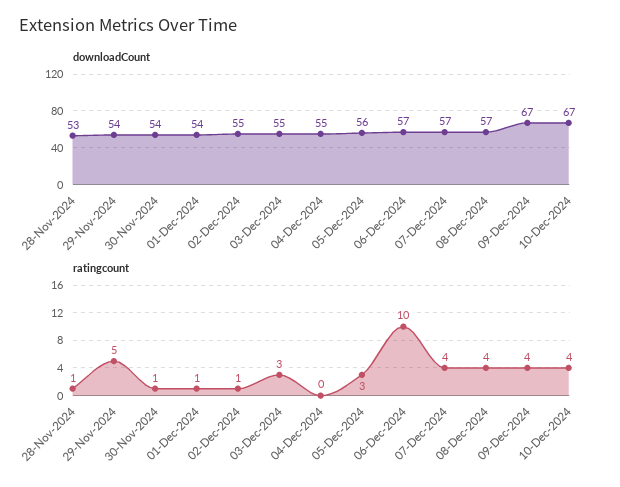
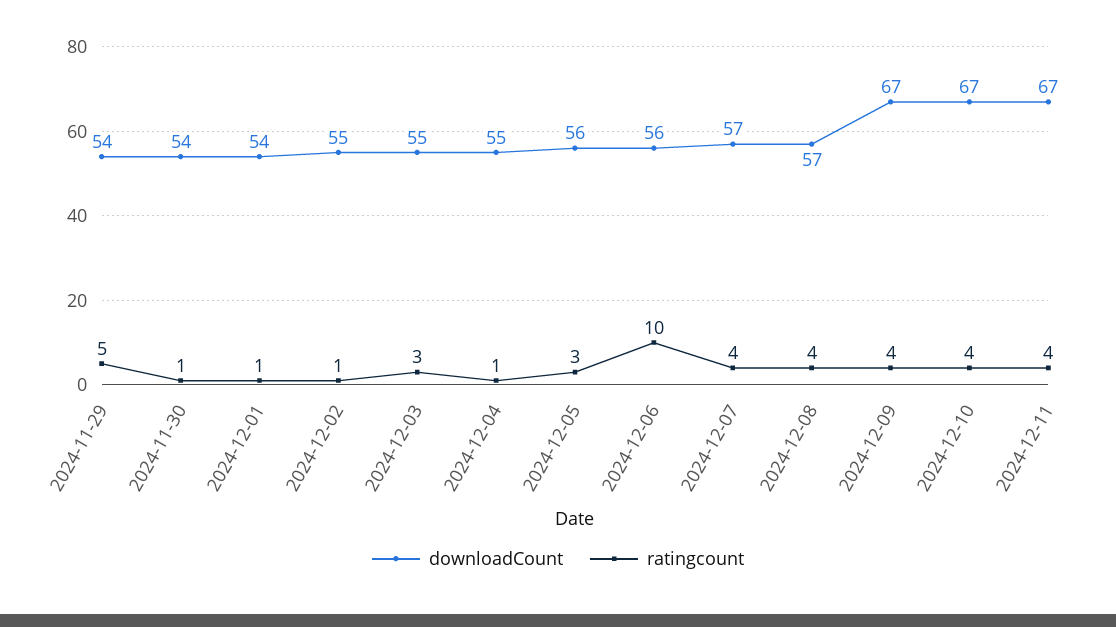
downloadCount, 28-Nov-2024: 53 -> none
downloadCount, 06-Dec-2024: 57 -> 56
ratingcount, 28-Nov-2024: 1 -> none
ratingcount, 04-Dec-2024: 0 -> 1
downloadCount, 2024-12-11: none -> 67
ratingcount, 2024-12-11: none -> 4

